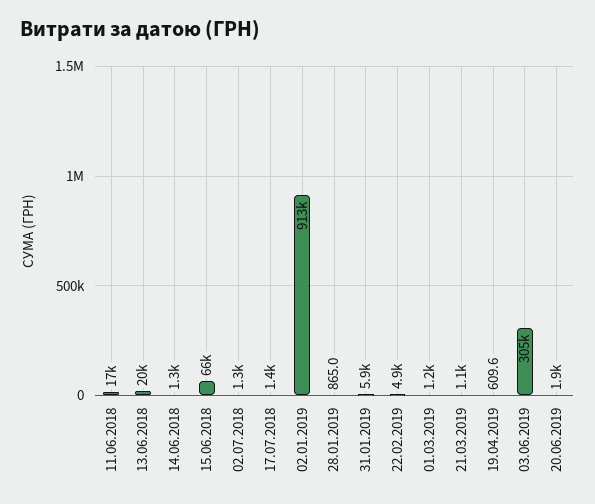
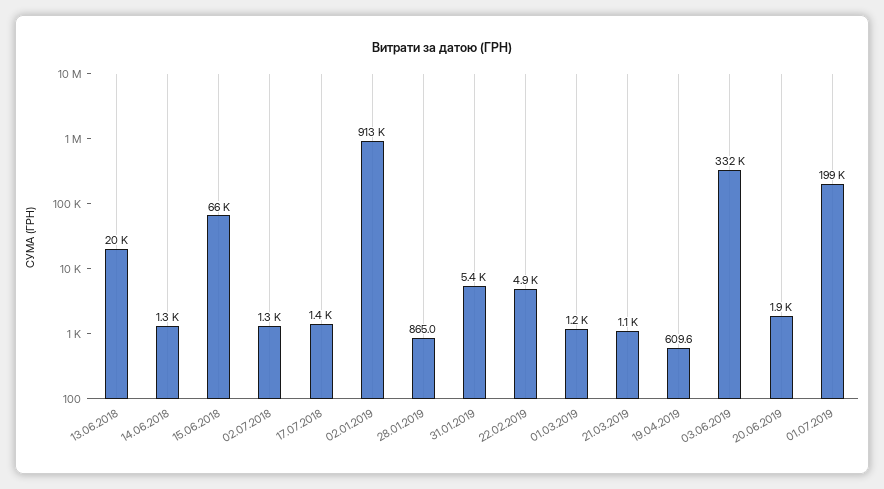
11.06.2018: 17000 -> none
31.01.2019: 5900 -> 5400
03.06.2019: 305000 -> 332000
01.07.2019: none -> 199000

